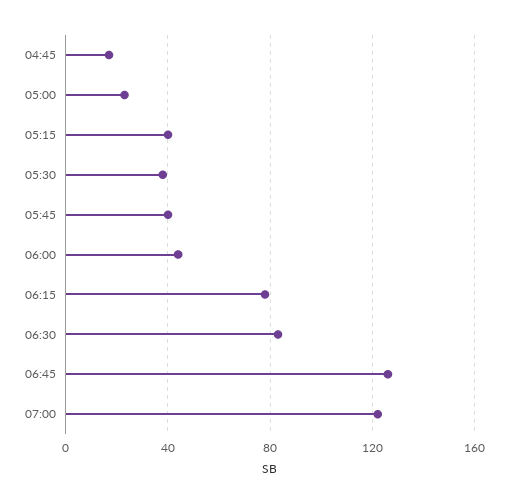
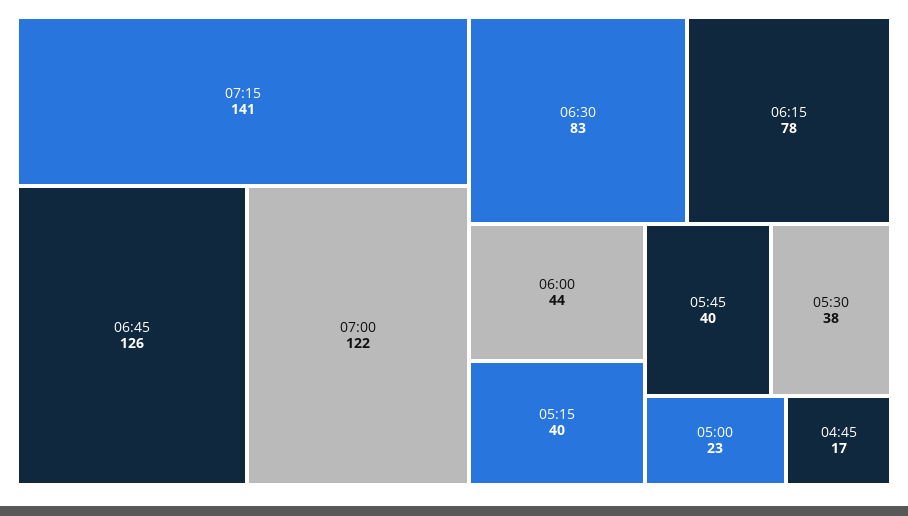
07:15: none -> 141

